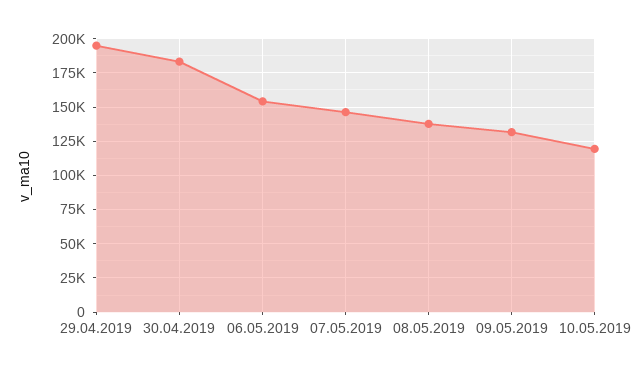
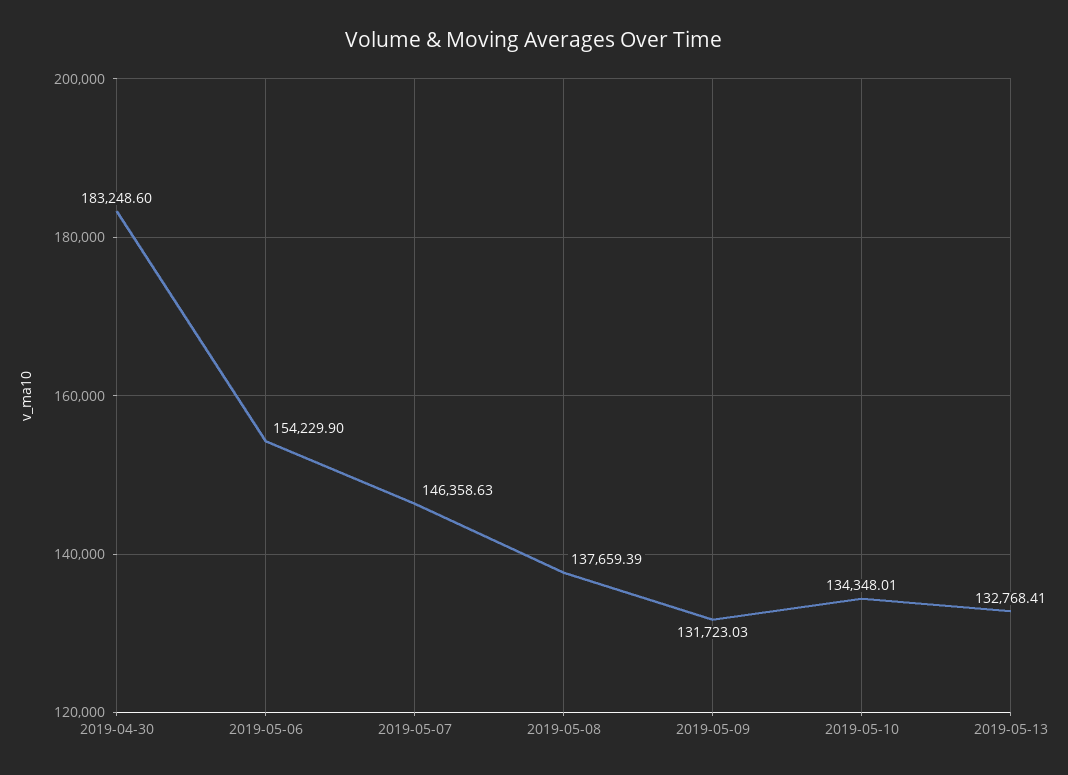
29.04.2019: 195000 -> none
10.05.2019: 120000 -> 134348.01
2019-05-13: none -> 132768.41

